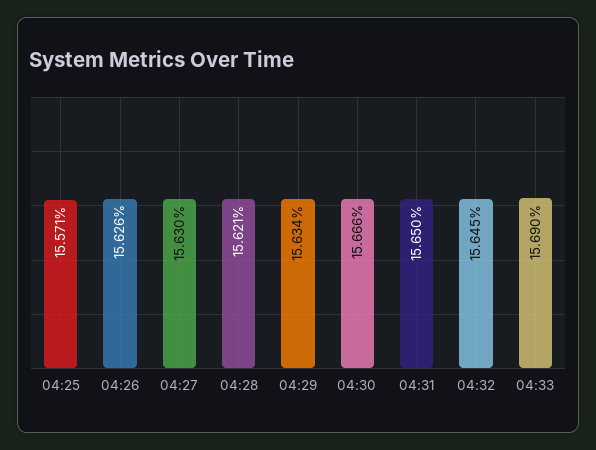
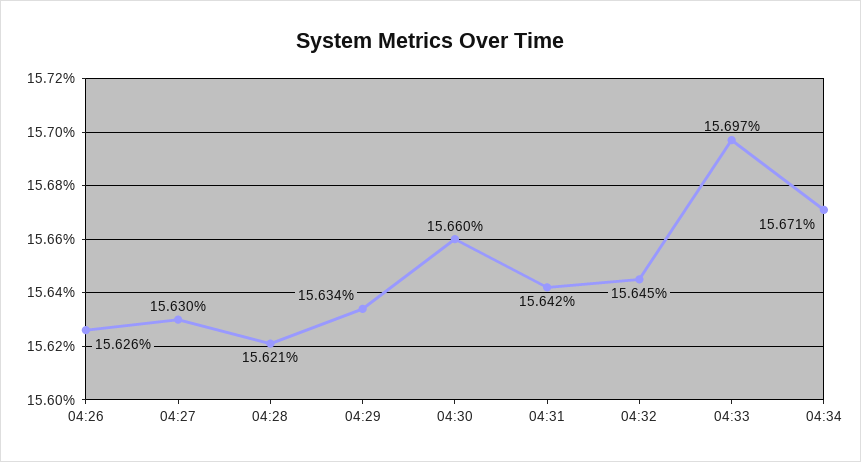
04:25: 15.571 -> none
04:30: 15.666 -> 15.66
04:31: 15.65 -> 15.642
04:33: 15.69 -> 15.697
04:34: none -> 15.671

